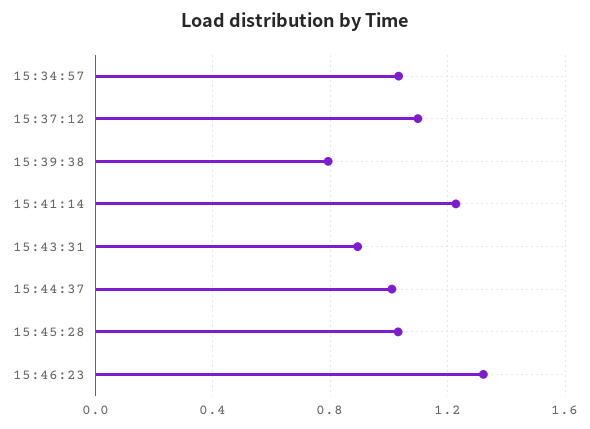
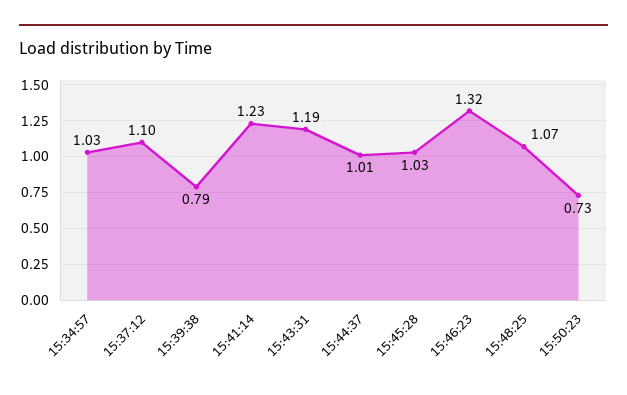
15:43:31: 0.9 -> 1.19
15:48:25: none -> 1.07
15:50:23: none -> 0.73

